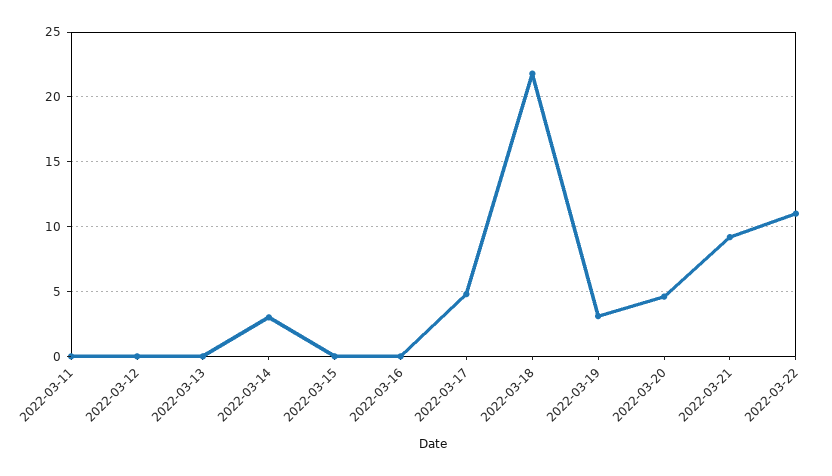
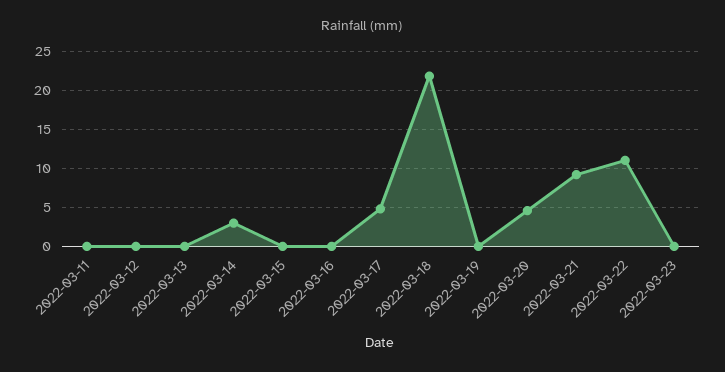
2022-03-19: 3 -> 0
2022-03-23: none -> 0

